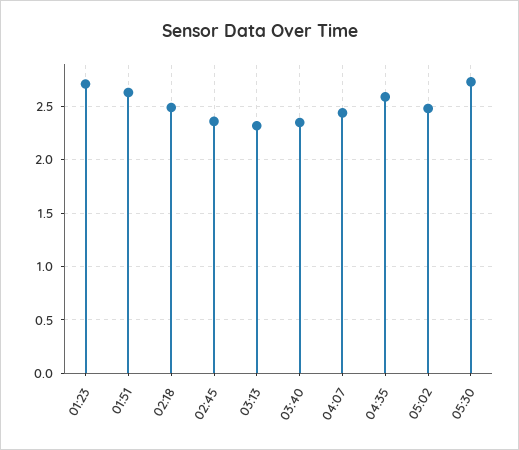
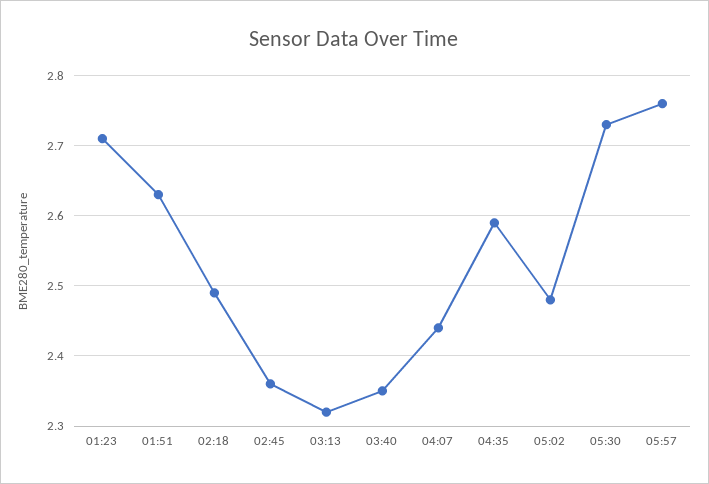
05:57: none -> 2.76

